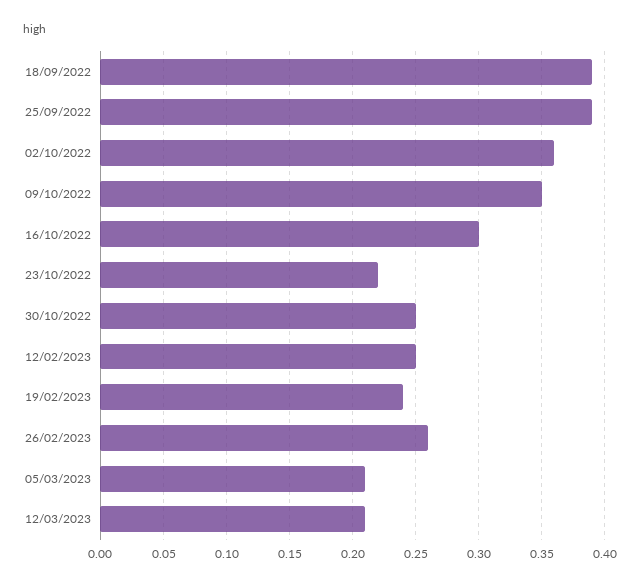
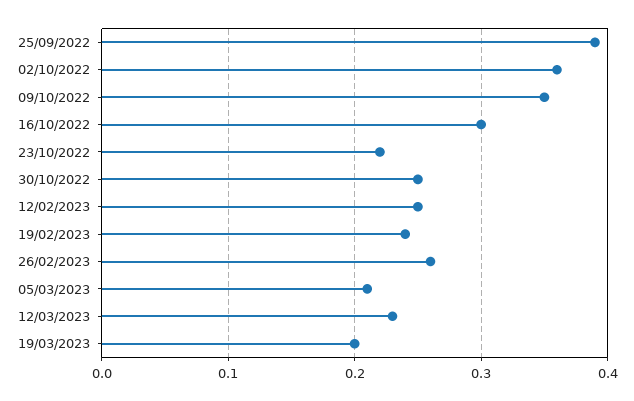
18/09/2022: 0.39 -> none
12/03/2023: 0.21 -> 0.23
19/03/2023: none -> 0.2

